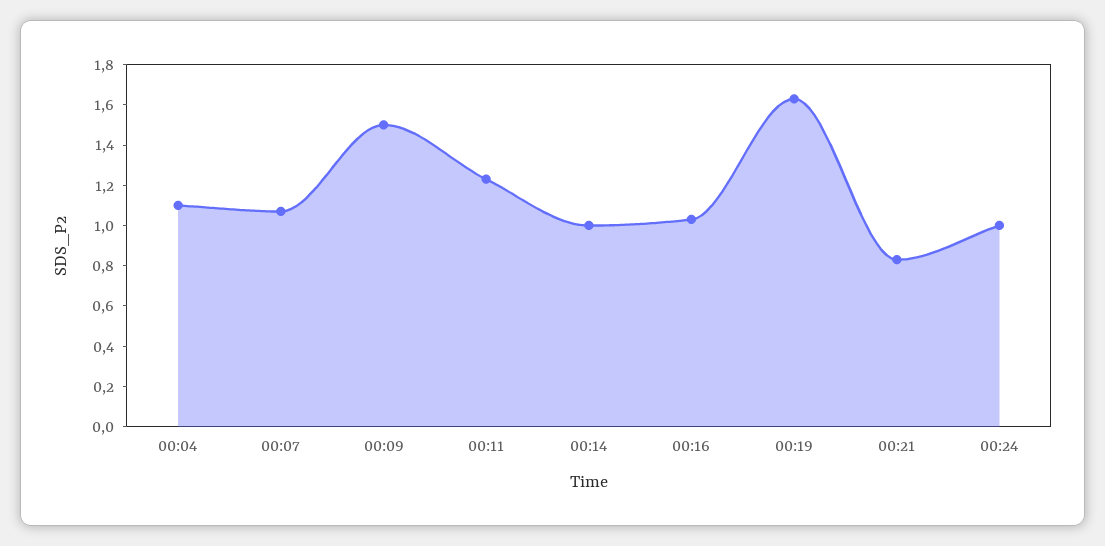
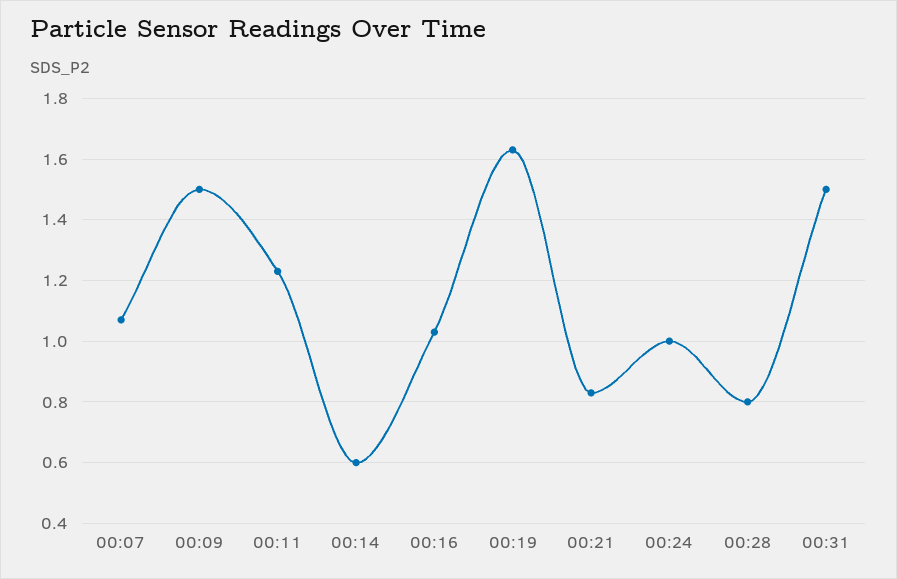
00:04: 1.1 -> none
00:14: 1 -> 0.6
00:28: none -> 0.8
00:31: none -> 1.5

